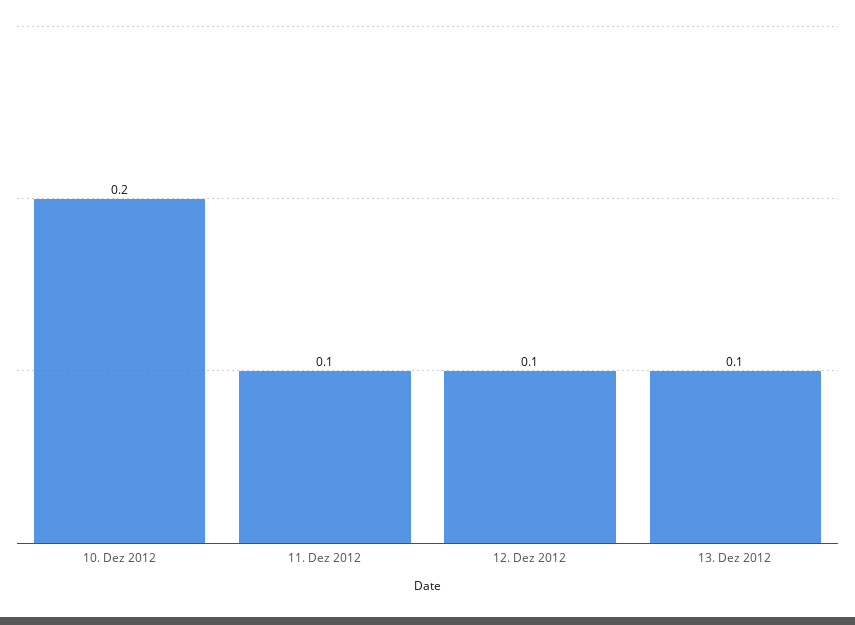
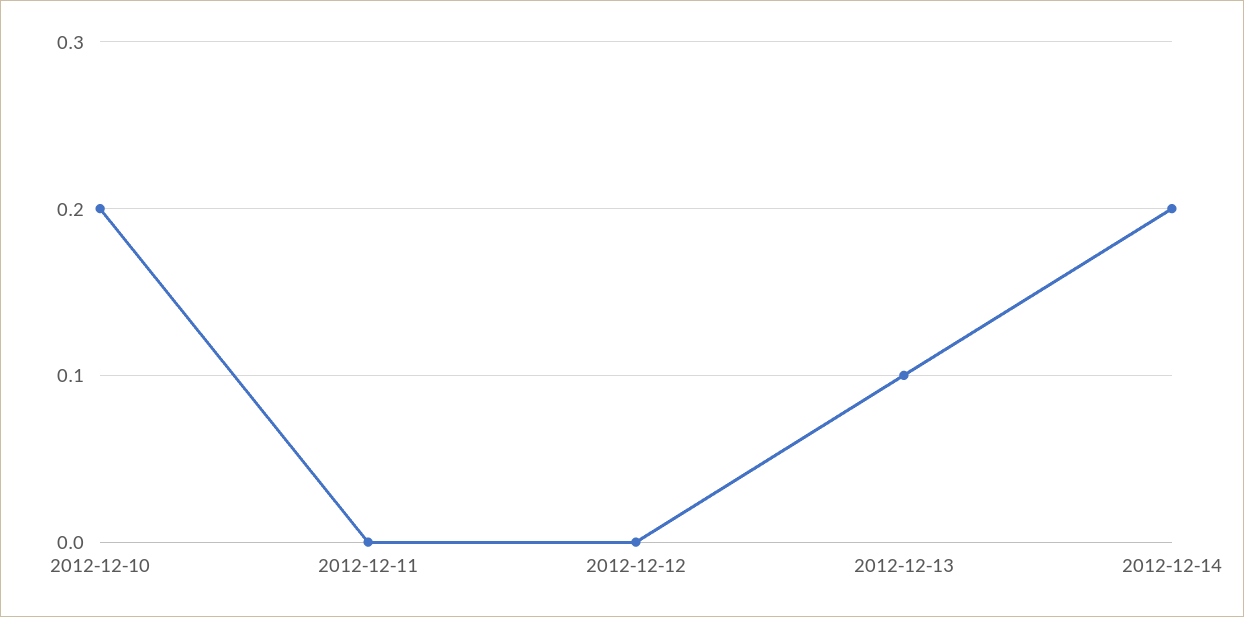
11. Dez 2012: 0.1 -> 0
12. Dez 2012: 0.1 -> 0
2012-12-14: none -> 0.2

